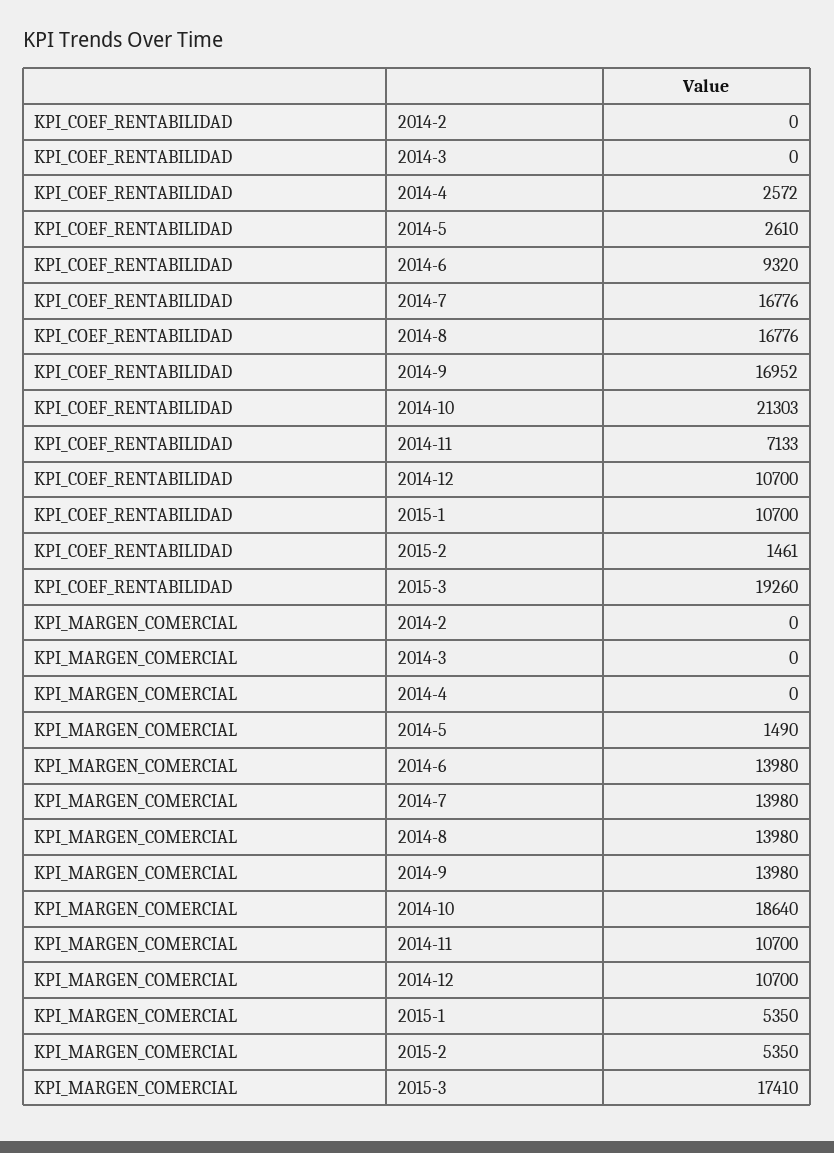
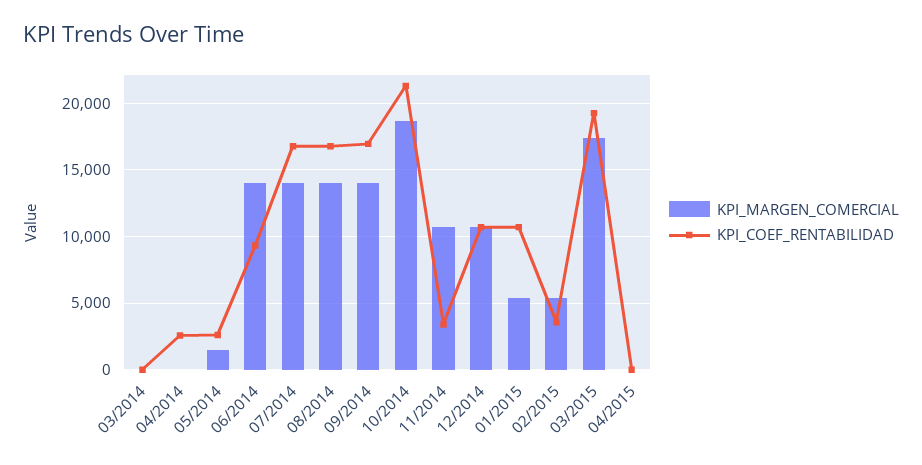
KPI_COEF_RENTABILIDAD, 2014-2: 0 -> none
KPI_COEF_RENTABILIDAD, 2014-11: 7133 -> 3500
KPI_COEF_RENTABILIDAD, 2015-2: 1461 -> 3500
KPI_MARGEN_COMERCIAL, 2014-2: 0 -> none
KPI_MARGEN_COMERCIAL, 04/2015: none -> 0
KPI_COEF_RENTABILIDAD, 04/2015: none -> 0

